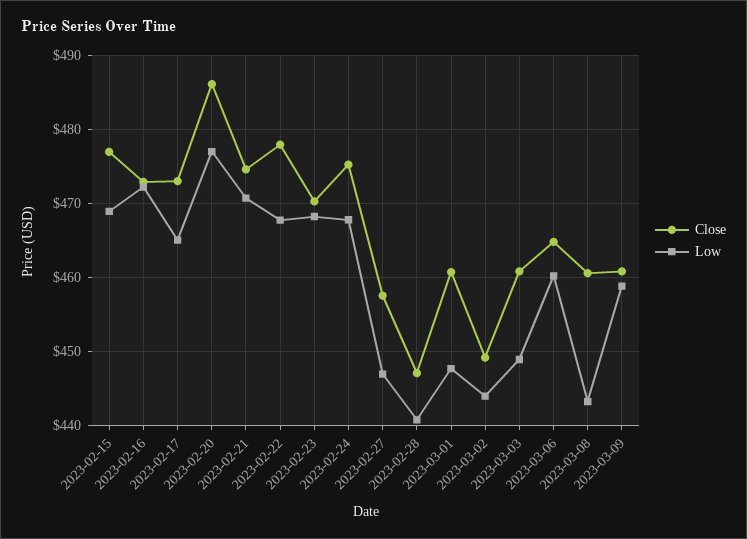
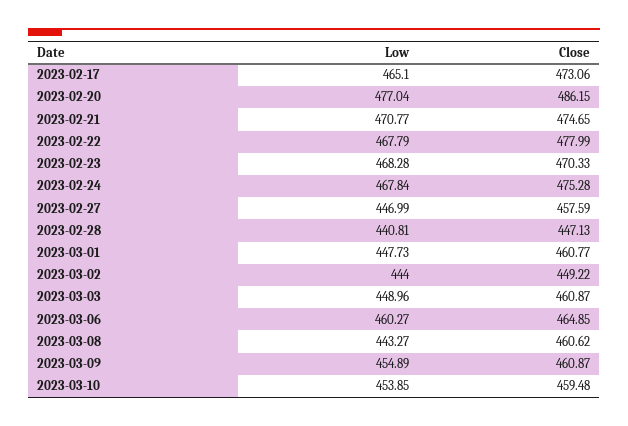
Close, 2023-02-15: 477 -> none
Low, 2023-02-15: 469 -> none
Close, 2023-02-16: 473 -> none
Low, 2023-02-16: 472 -> none
Low, 2023-03-09: 459 -> 454.89
Low, 2023-03-10: none -> 453.85
Close, 2023-03-10: none -> 459.48

